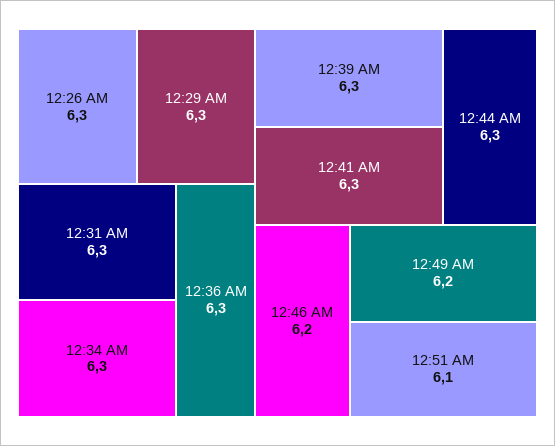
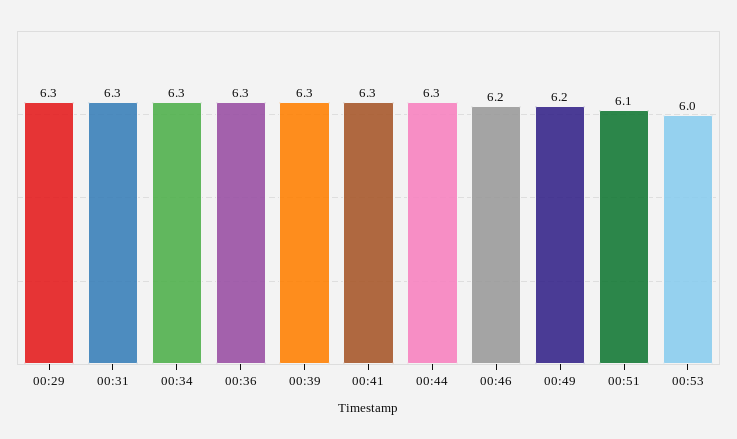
12:26 AM: 6.3 -> none
00:53: none -> 6

